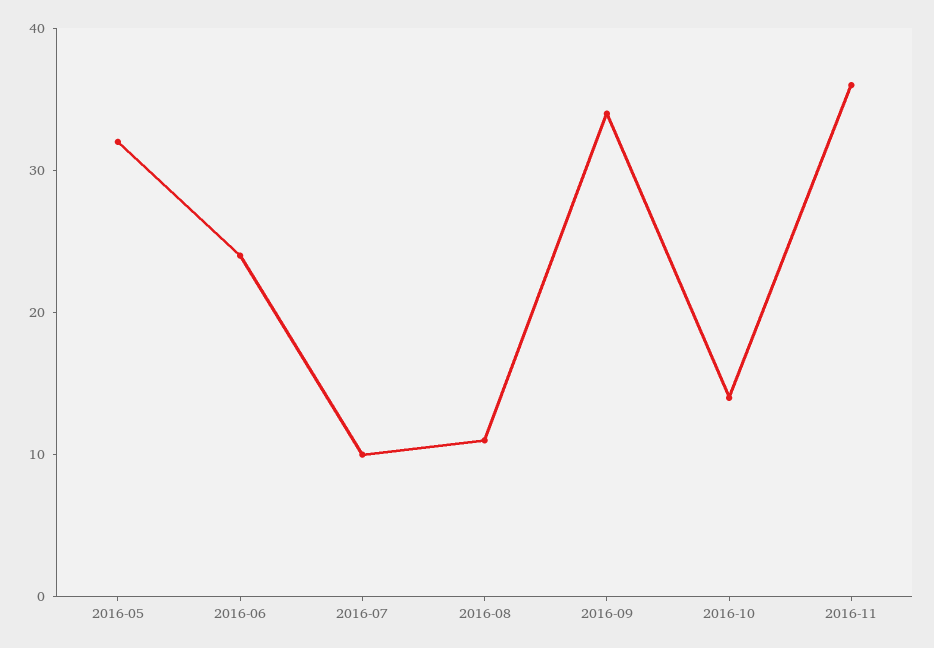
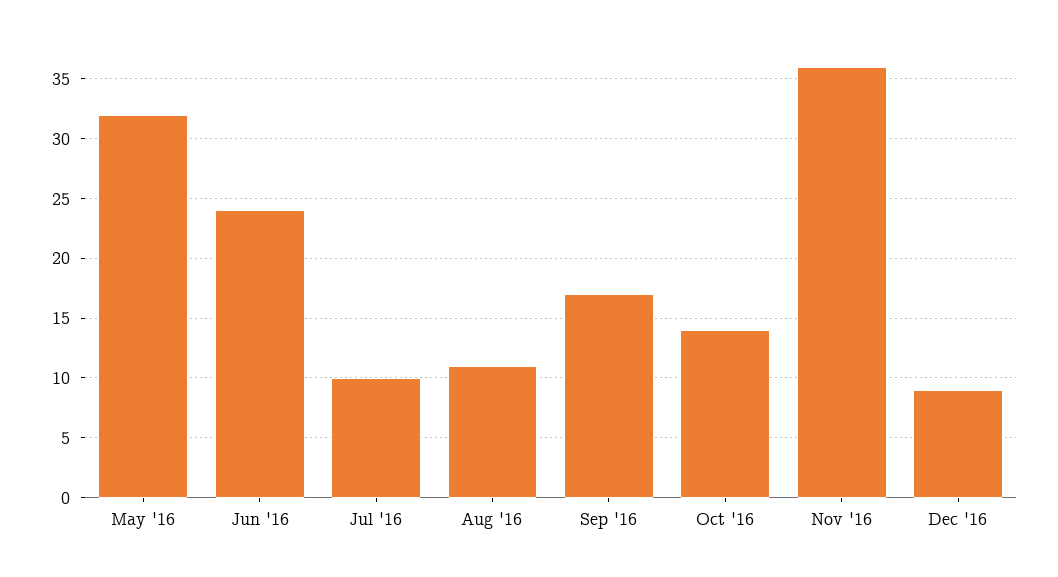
2016-09: 34 -> 17
Dec '16: none -> 9

